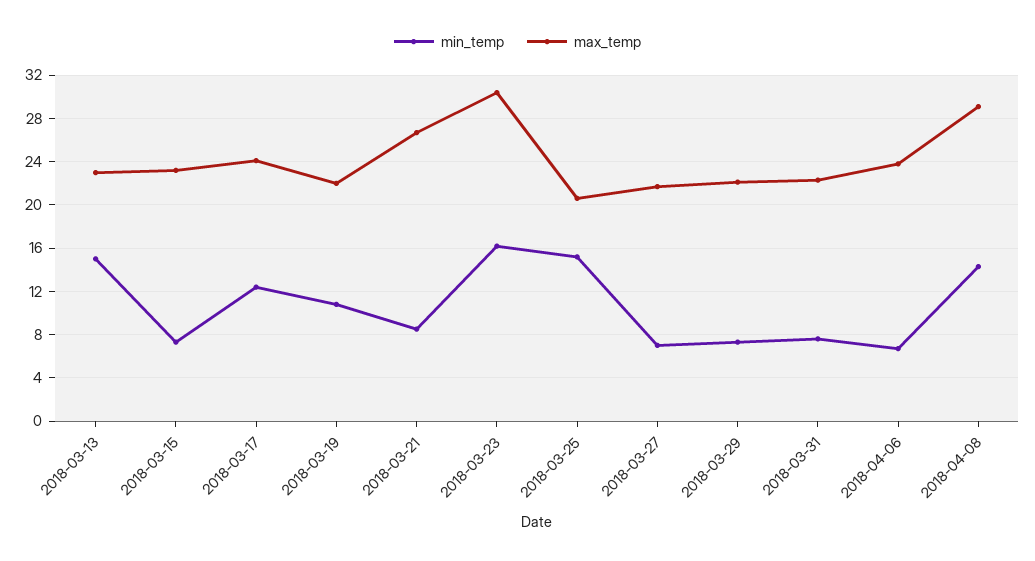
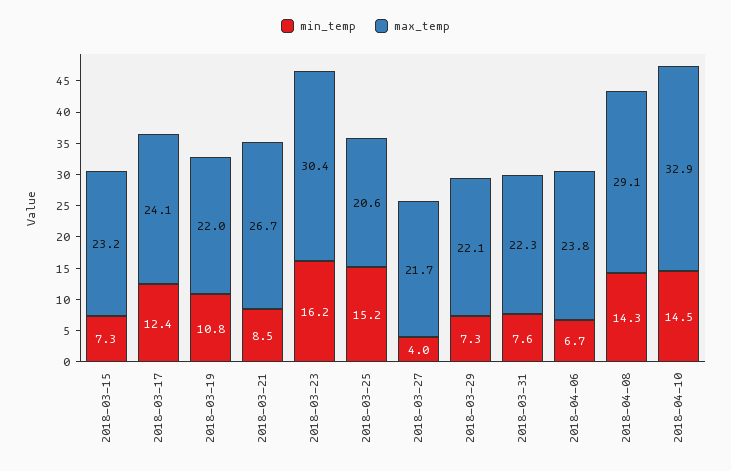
min_temp, 2018-03-13: 15 -> none
max_temp, 2018-03-13: 23 -> none
min_temp, 2018-03-27: 7 -> 4
min_temp, 2018-04-10: none -> 14.5
max_temp, 2018-04-10: none -> 32.9

